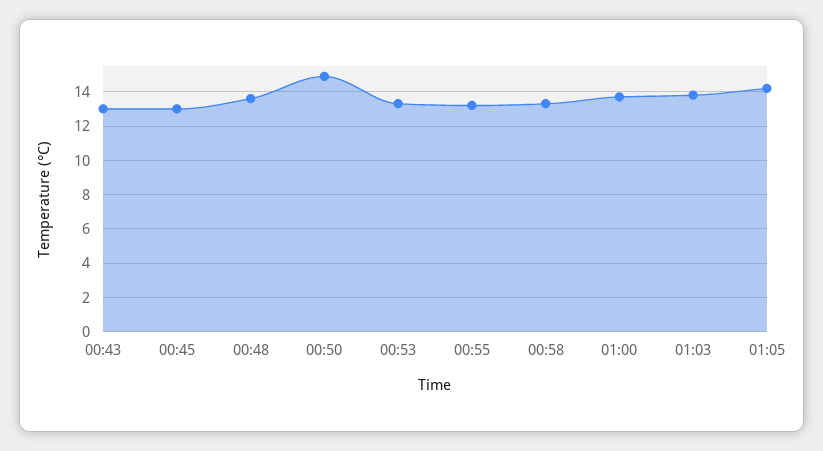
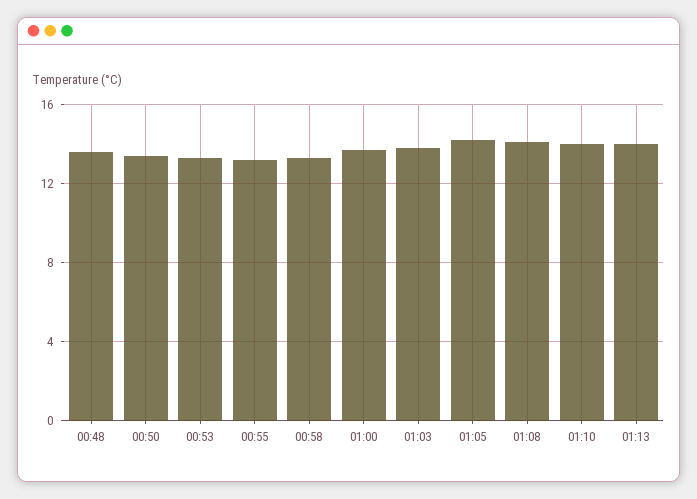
00:43: 13 -> none
00:45: 13 -> none
00:50: 15 -> 13.5
01:08: none -> 14
01:10: none -> 14
01:13: none -> 14

